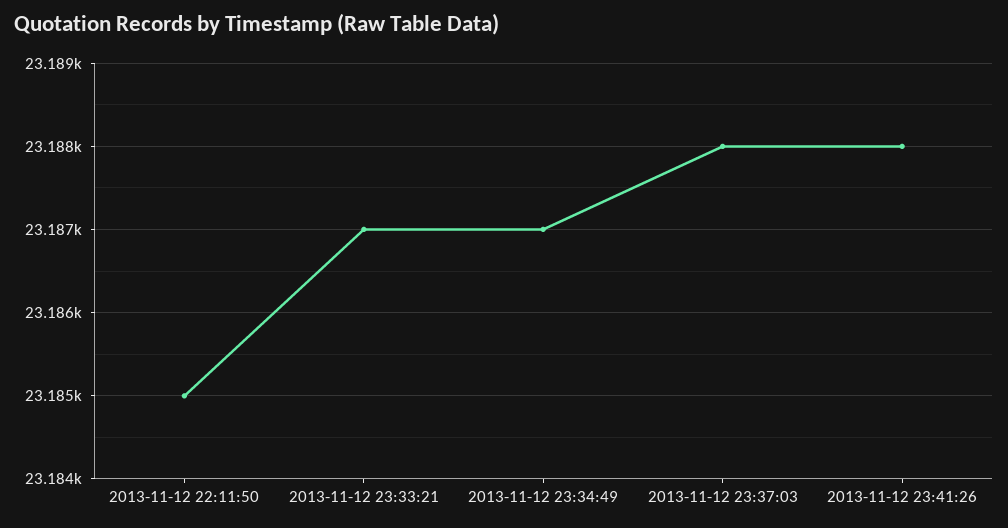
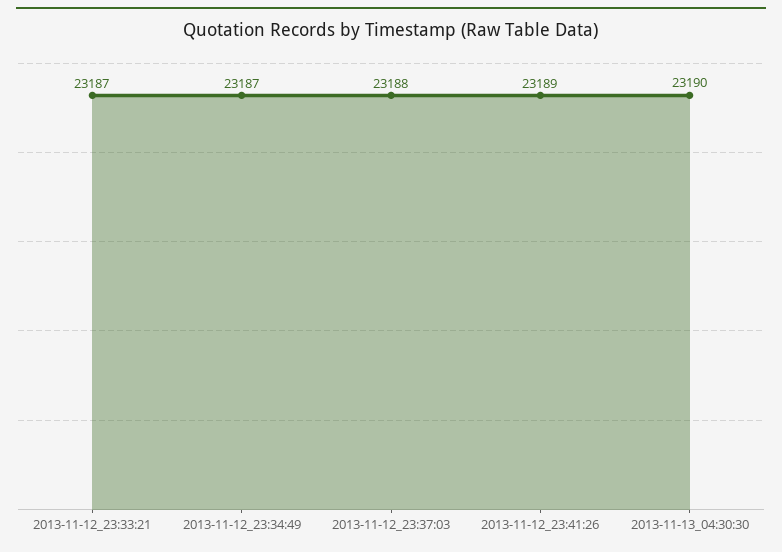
2013-11-12 22:11:50: 23185 -> none
2013-11-12 23:41:26: 23188 -> 23189
2013-11-13_04:30:30: none -> 23190

